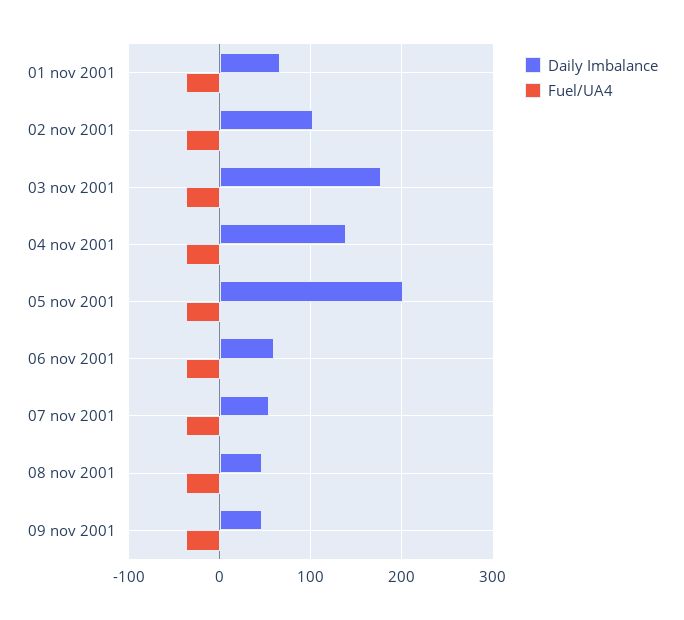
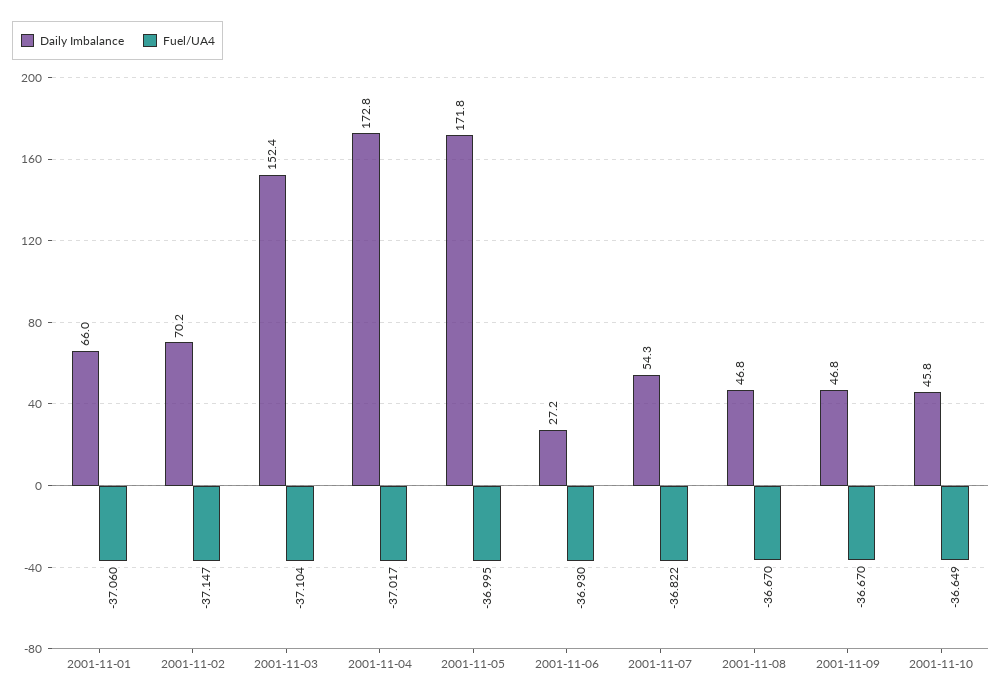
Daily Imbalance, 02 nov 2001: 100 -> 70.2
Daily Imbalance, 03 nov 2001: 180 -> 152.4
Daily Imbalance, 04 nov 2001: 140 -> 172.8
Daily Imbalance, 05 nov 2001: 200 -> 171.8
Daily Imbalance, 06 nov 2001: 60 -> 27.2
Daily Imbalance, 2001-11-10: none -> 45.8
Fuel/UA4, 2001-11-10: none -> -36.649

